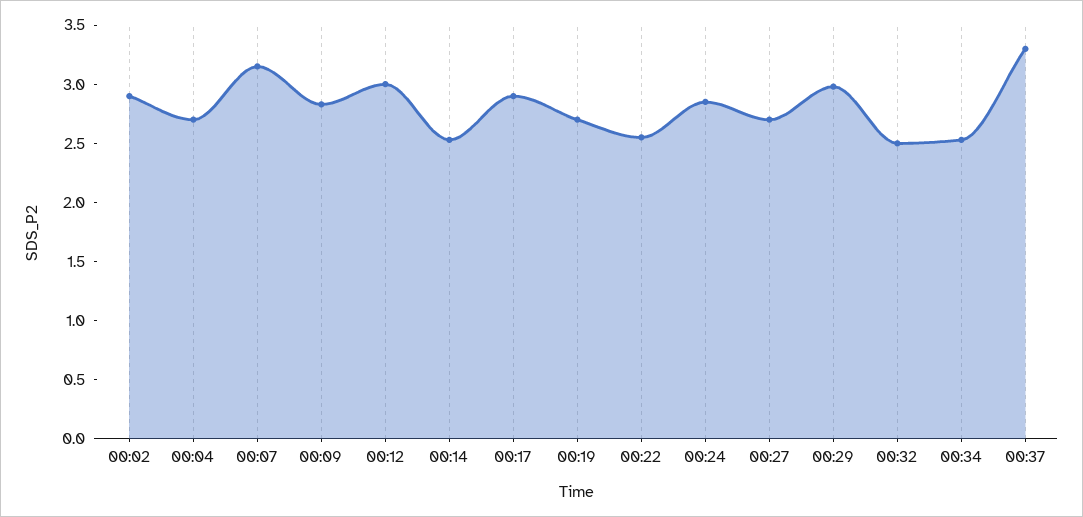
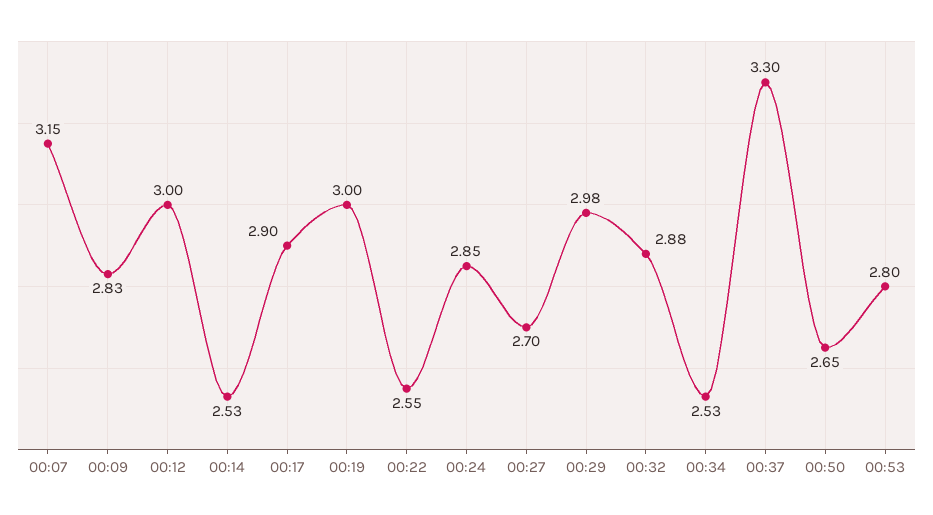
00:02: 2.9 -> none
00:04: 2.7 -> none
00:19: 2.7 -> 3
00:32: 2.5 -> 2.88
00:50: none -> 2.65
00:53: none -> 2.8

